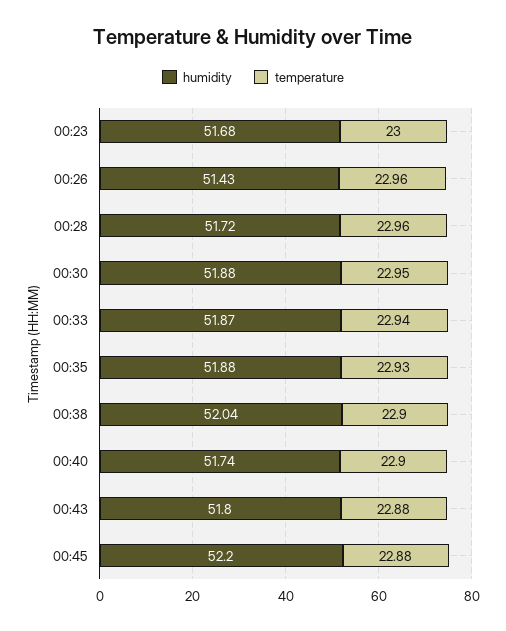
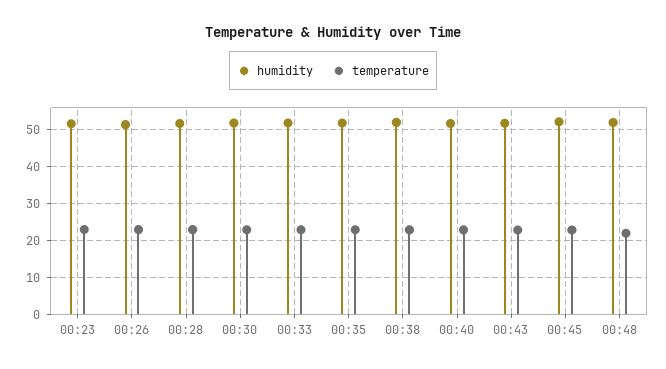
humidity, 00:48: none -> 52
temperature, 00:48: none -> 22

